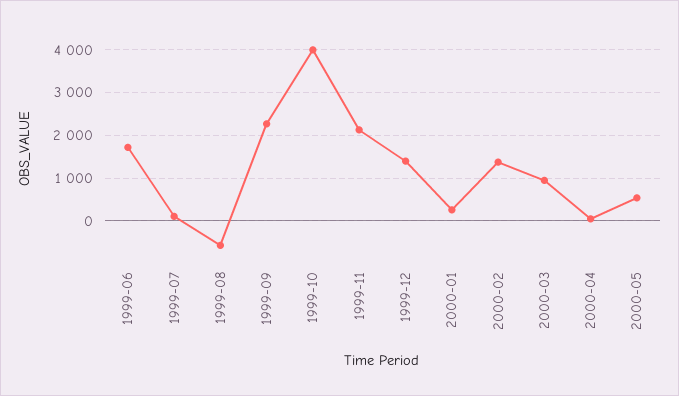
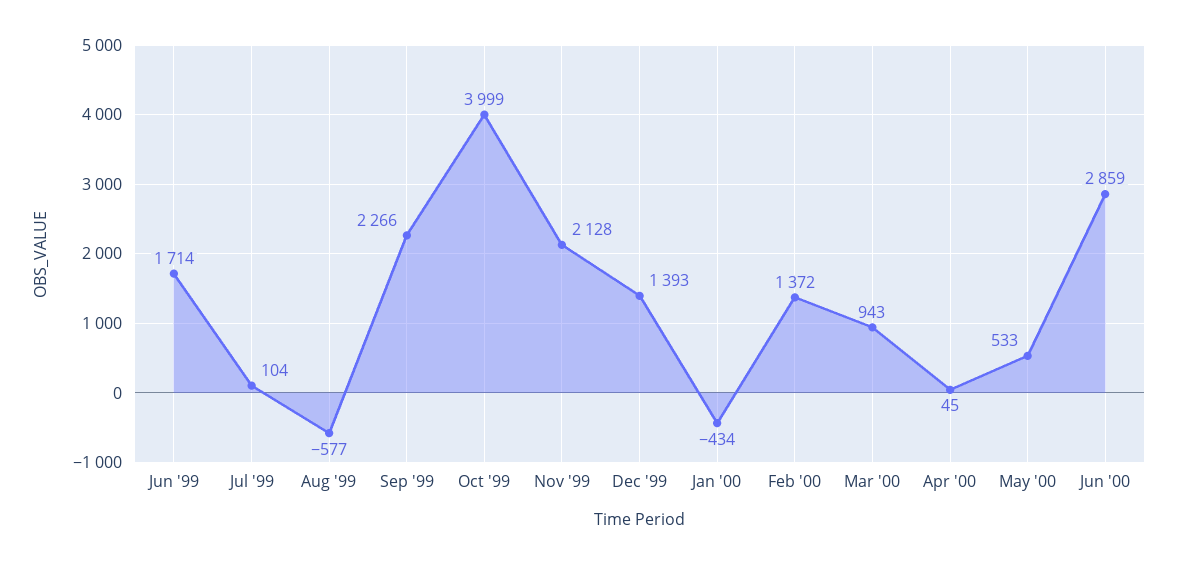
2000-01: 200 -> -434
Jun '00: none -> 2859

